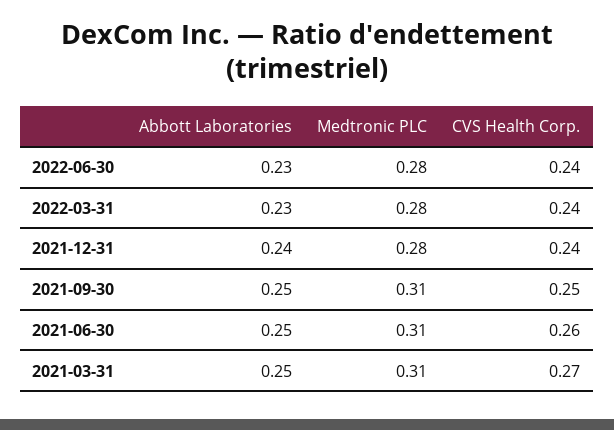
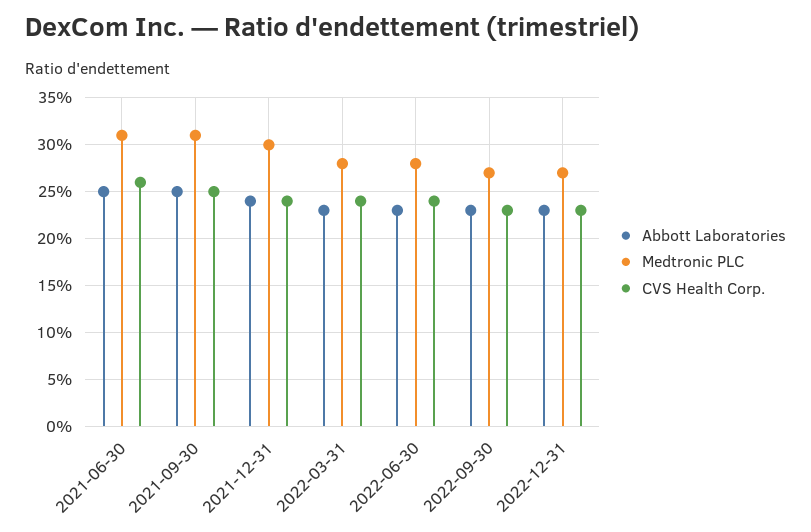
Medtronic PLC, 2021-12-31: 0.28 -> 0.3
Abbott Laboratories, 2021-03-31: 0.25 -> none
Medtronic PLC, 2021-03-31: 0.31 -> none
CVS Health Corp., 2021-03-31: 0.27 -> none
Abbott Laboratories, 2022-09-30: none -> 0.23
Medtronic PLC, 2022-09-30: none -> 0.27
CVS Health Corp., 2022-09-30: none -> 0.23
Abbott Laboratories, 2022-12-31: none -> 0.23
Medtronic PLC, 2022-12-31: none -> 0.27
CVS Health Corp., 2022-12-31: none -> 0.23

